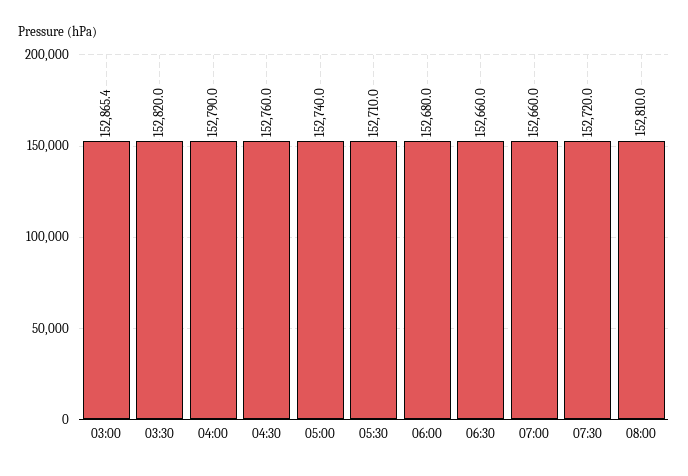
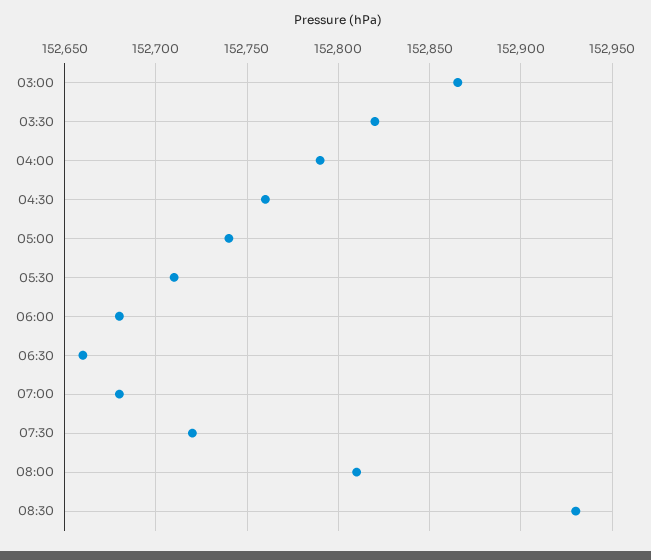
07:00: 152660 -> 152680
08:30: none -> 152930

